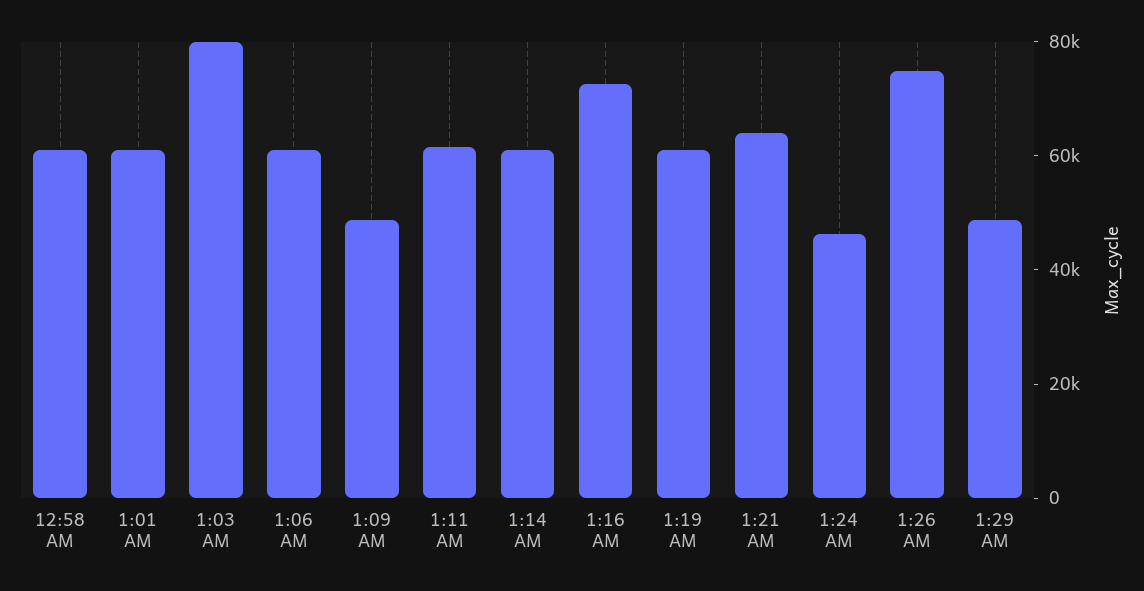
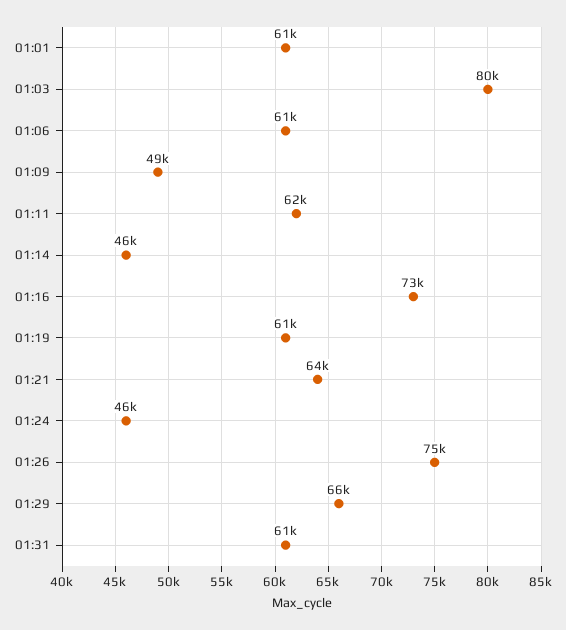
12:58 AM: 60000 -> none
1:14 AM: 60000 -> 46000
1:29 AM: 50000 -> 66000
01:31: none -> 61000

